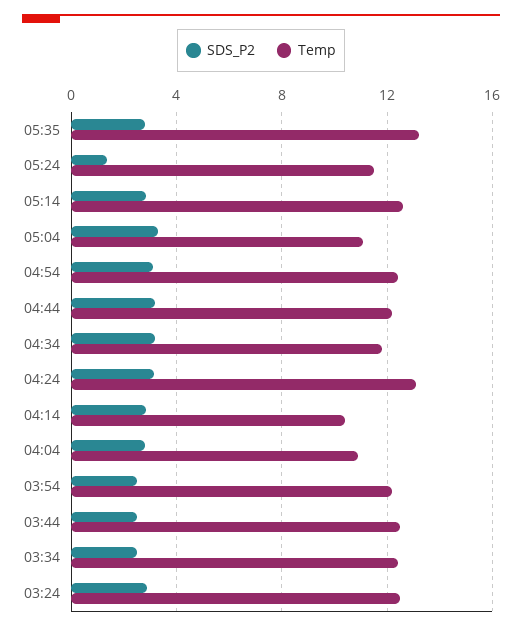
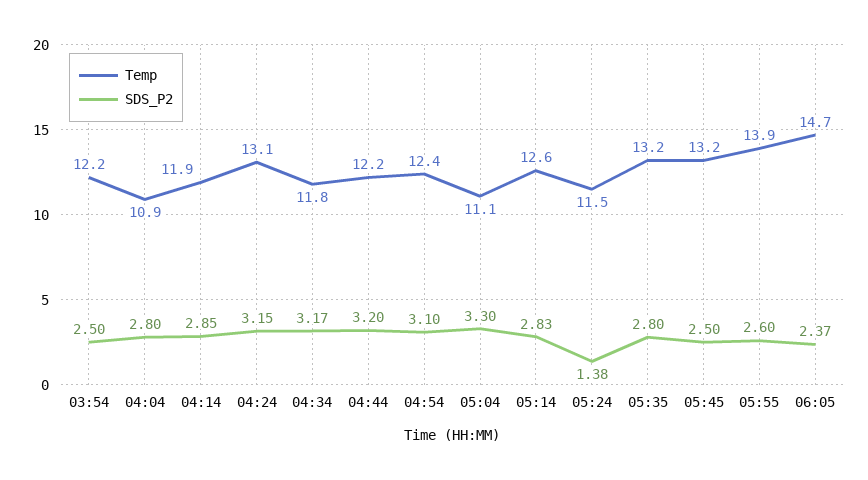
Temp, 04:14: 10.5 -> 11.9
SDS_P2, 03:44: 2.5 -> none
Temp, 03:44: 12.5 -> none
SDS_P2, 03:34: 2.5 -> none
Temp, 03:34: 12.5 -> none
SDS_P2, 03:24: 3 -> none
Temp, 03:24: 12.5 -> none
Temp, 05:45: none -> 13.2
SDS_P2, 05:45: none -> 2.5
Temp, 05:55: none -> 13.9
SDS_P2, 05:55: none -> 2.6
Temp, 06:05: none -> 14.7
SDS_P2, 06:05: none -> 2.37

